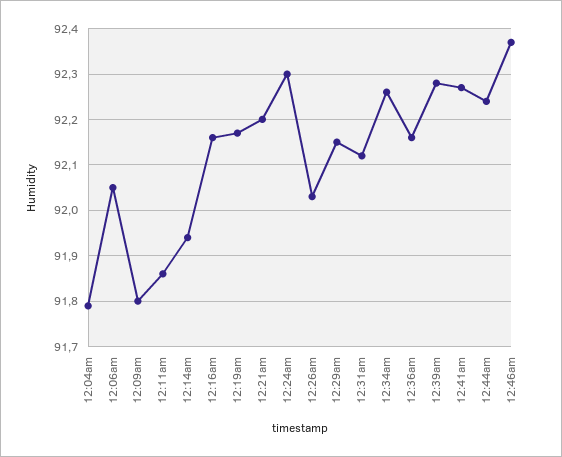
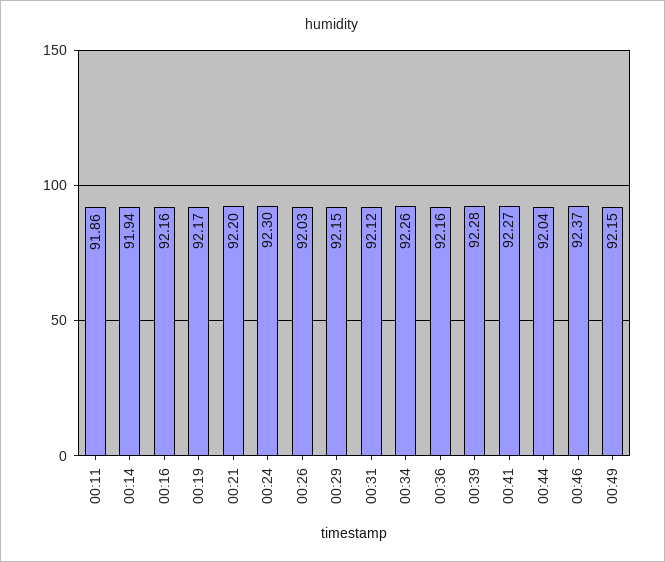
12:04am: 91.8 -> none
12:06am: 92.05 -> none
12:09am: 91.8 -> none
12:44am: 92.25 -> 92.04
00:49: none -> 92.15

